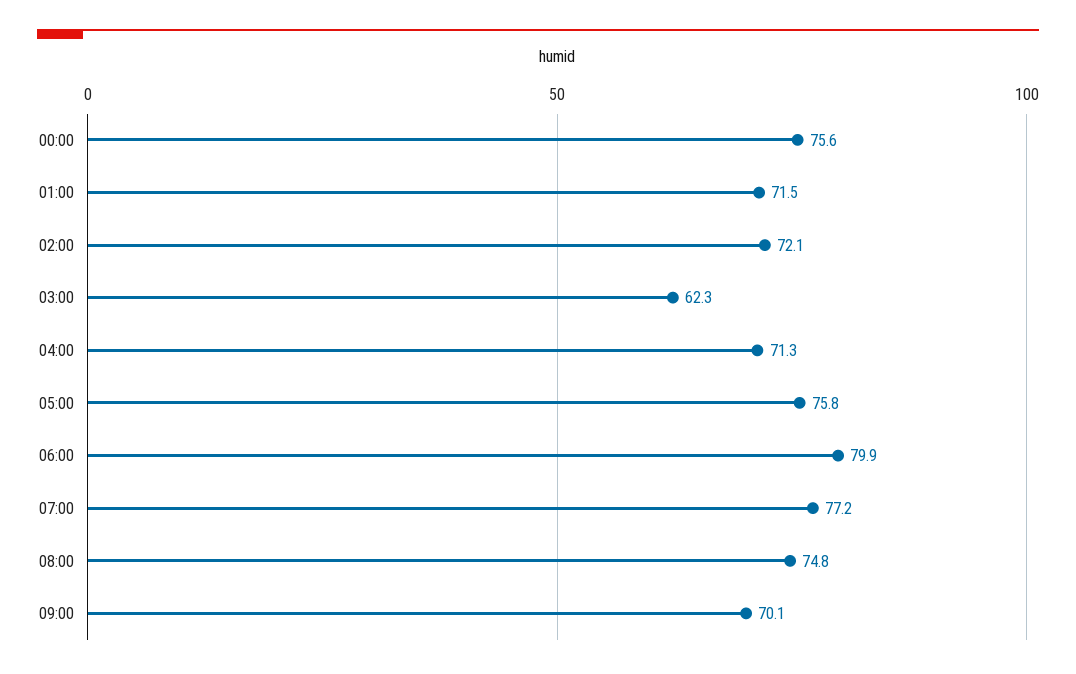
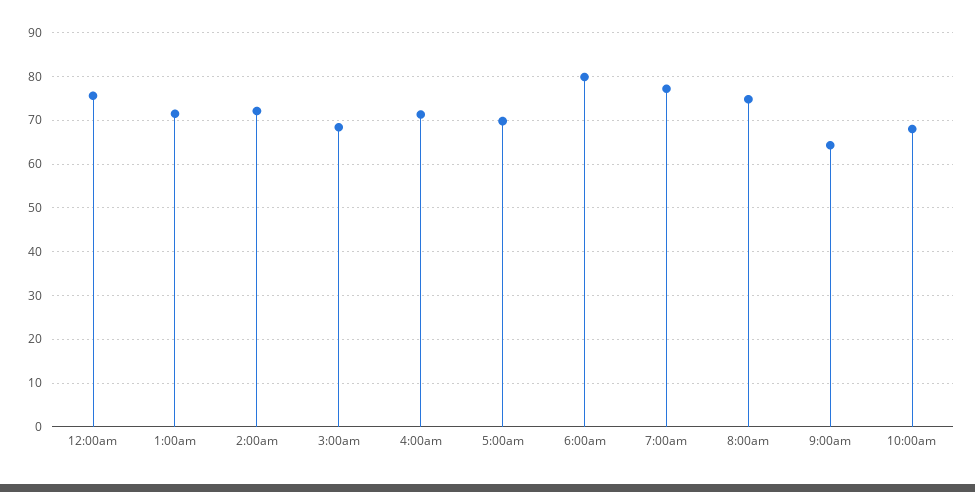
03:00: 62.3 -> 68
05:00: 75.8 -> 70
09:00: 70.1 -> 64
10:00am: none -> 68

